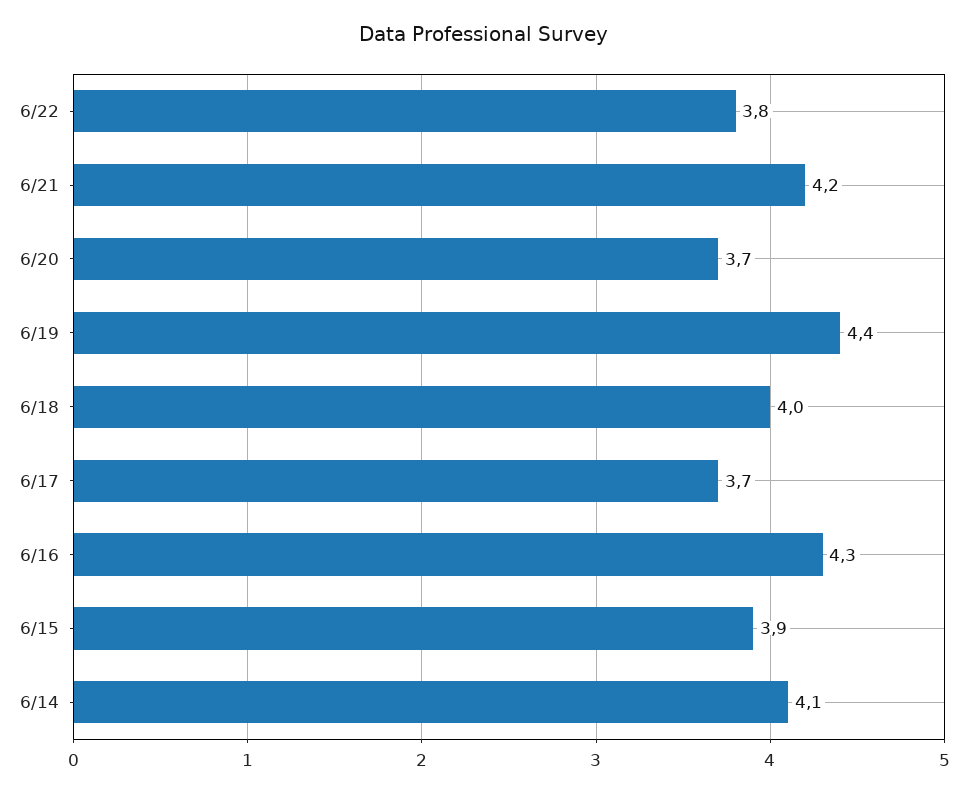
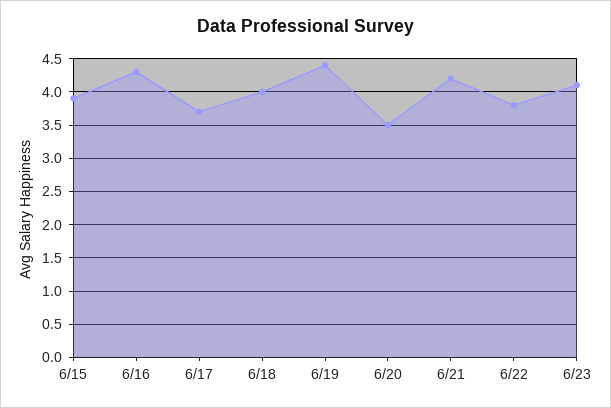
6/20: 3.7 -> 3.5
6/14: 4.1 -> none
6/23: none -> 4.1

